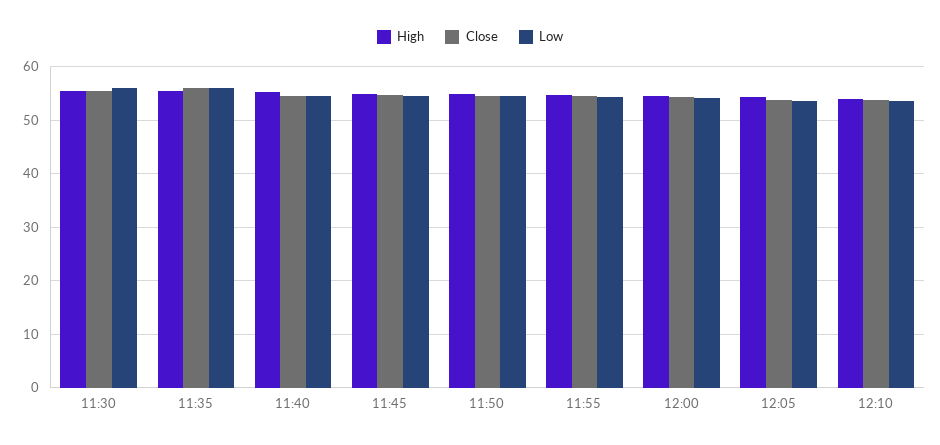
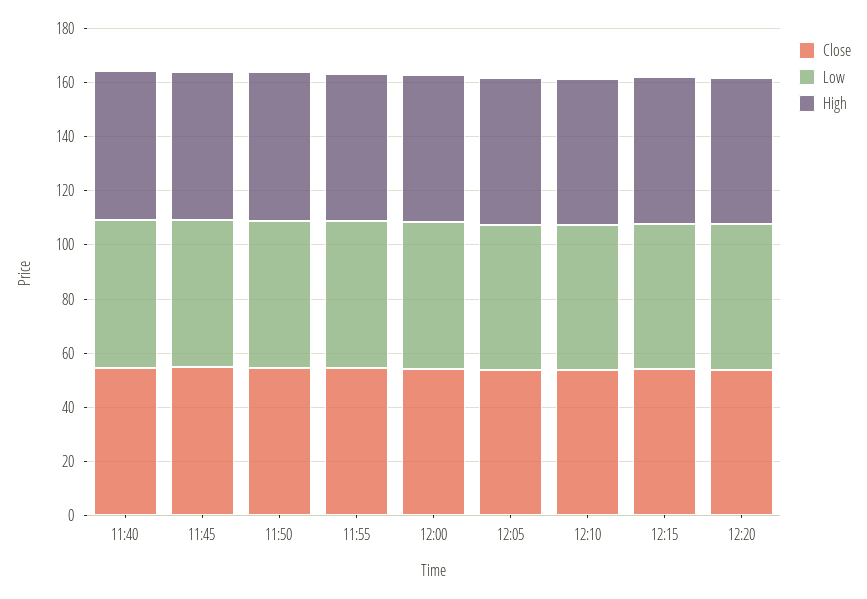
High, 11:30: 56 -> none
Close, 11:30: 56 -> none
Low, 11:30: 56 -> none
High, 11:35: 56 -> none
Close, 11:35: 56 -> none
Low, 11:35: 56 -> none
Close, 12:15: none -> 55
Low, 12:15: none -> 55
High, 12:15: none -> 55
Close, 12:20: none -> 55
Low, 12:20: none -> 55
High, 12:20: none -> 55

